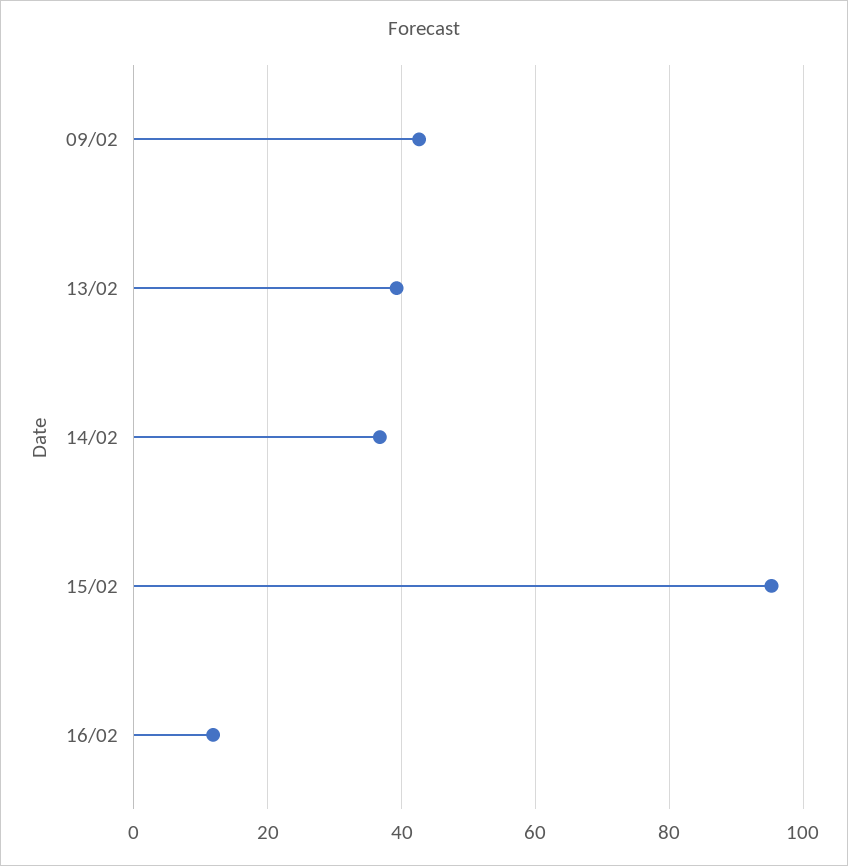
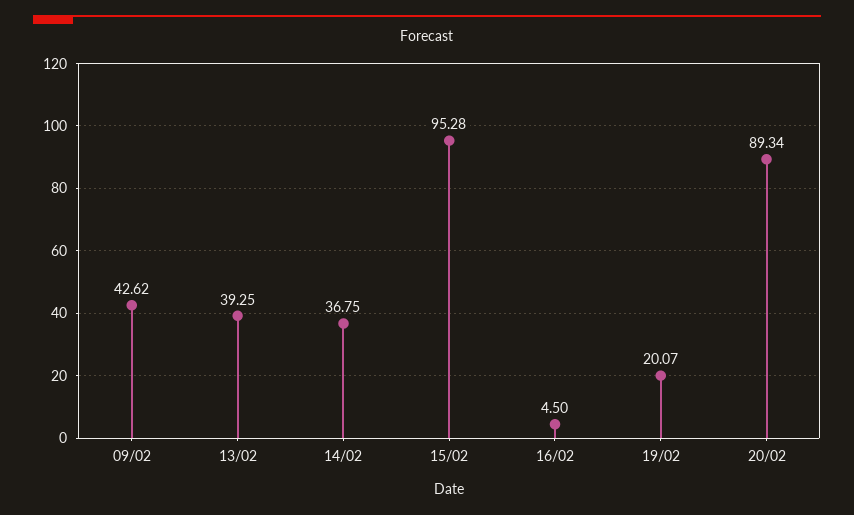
16/02: 12 -> 4.5
19/02: none -> 20.07
20/02: none -> 89.34

